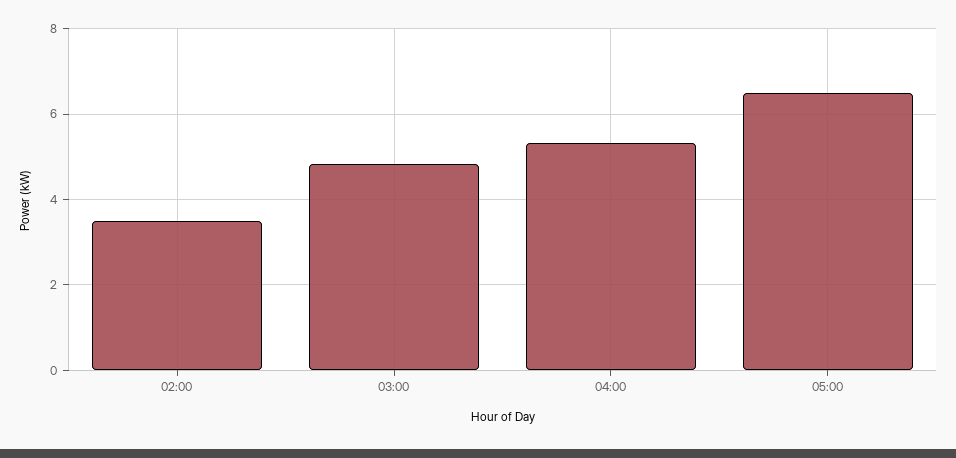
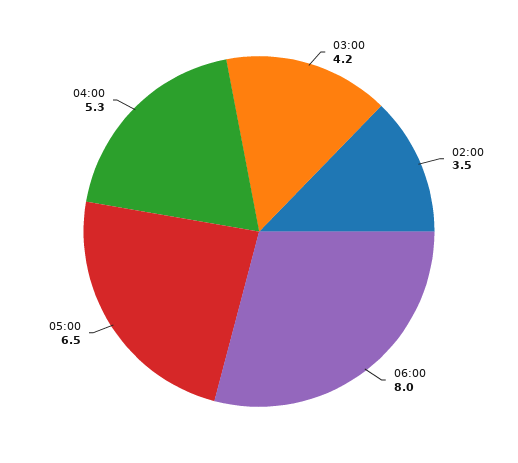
03:00: 4.8 -> 4.2
06:00: none -> 8

